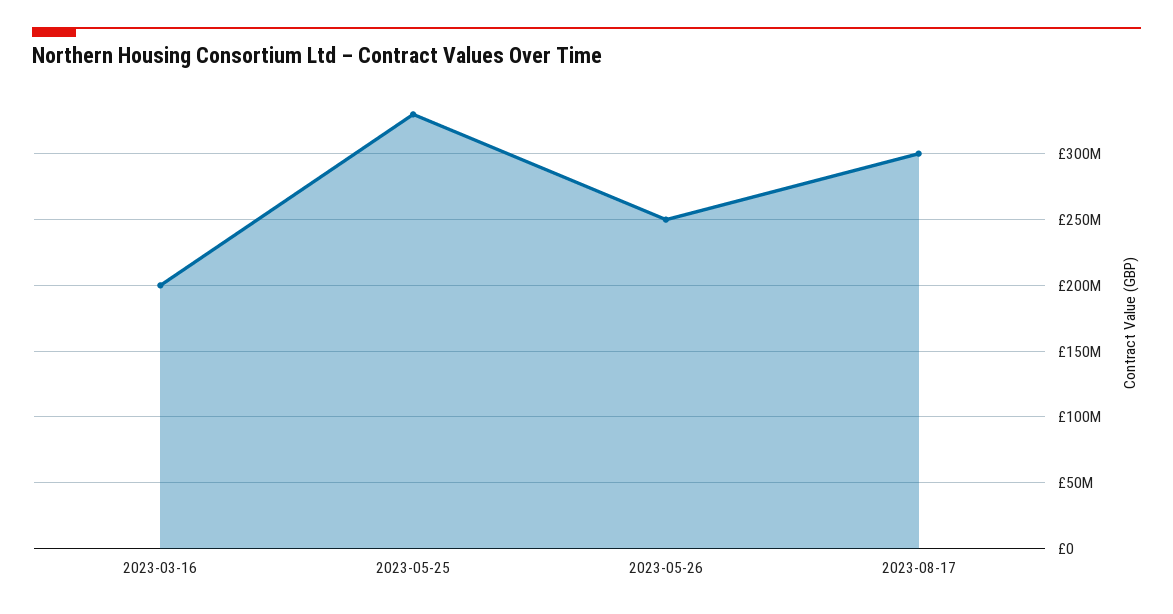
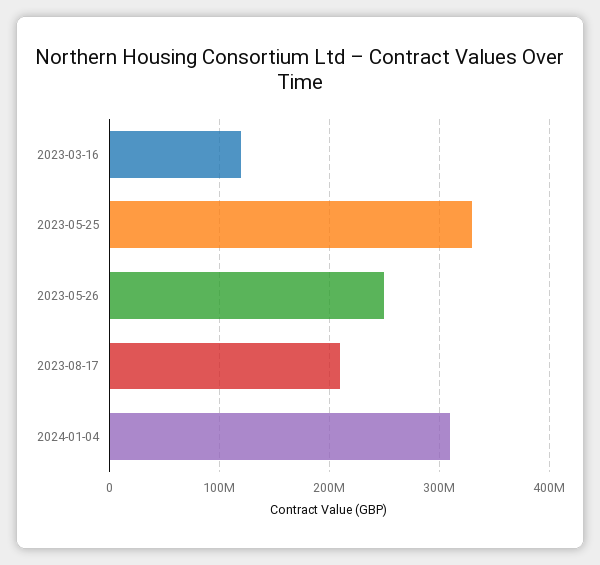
2023-03-16: 200000000 -> 120000000
2023-08-17: 300000000 -> 210000000
2024-01-04: none -> 310000000

